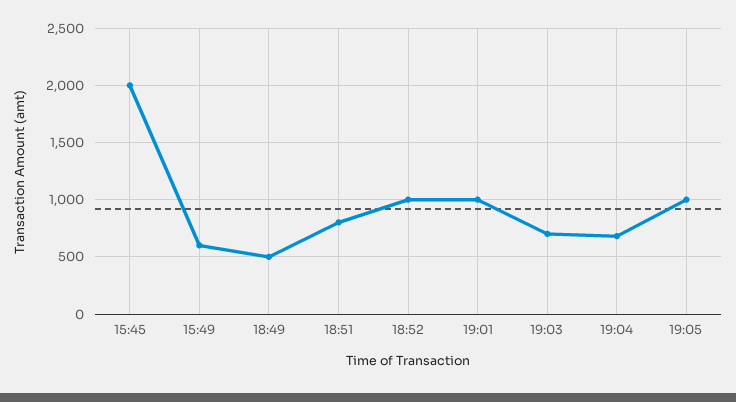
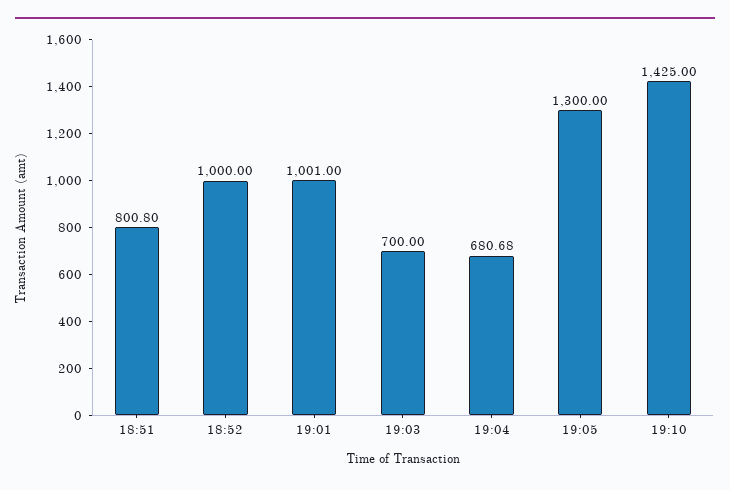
15:45: 2000 -> none
15:49: 600 -> none
18:49: 500 -> none
19:05: 1000 -> 1300
19:10: none -> 1425

